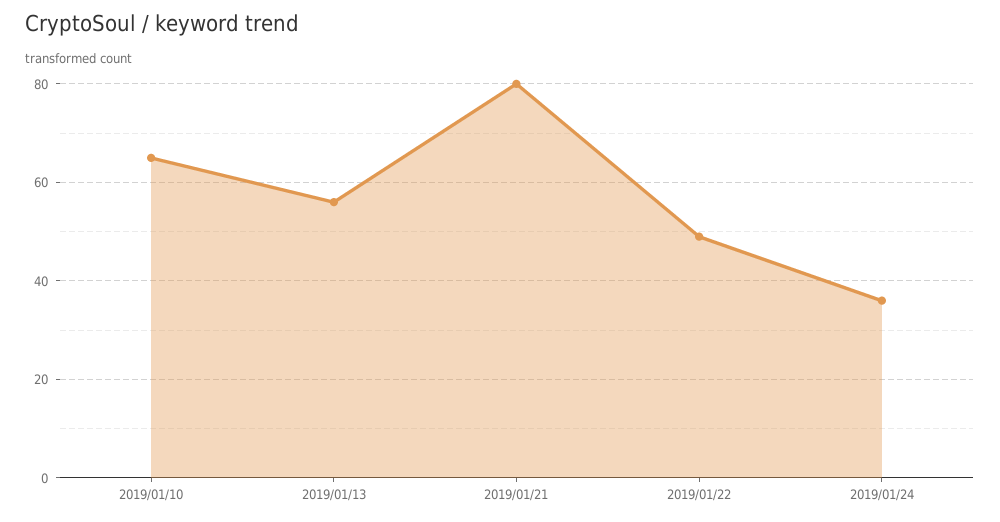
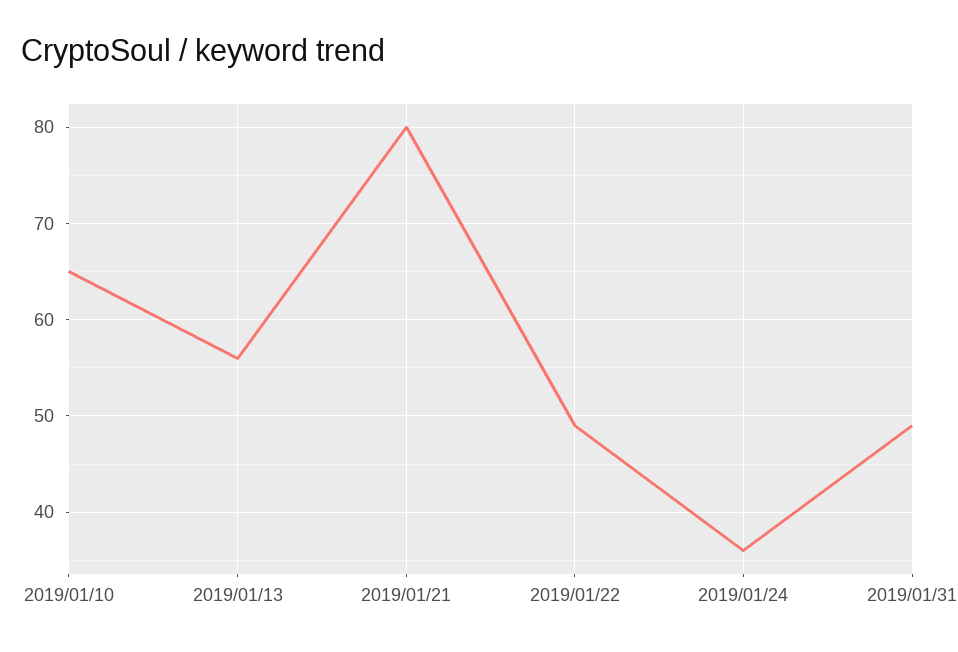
2019/01/31: none -> 49

